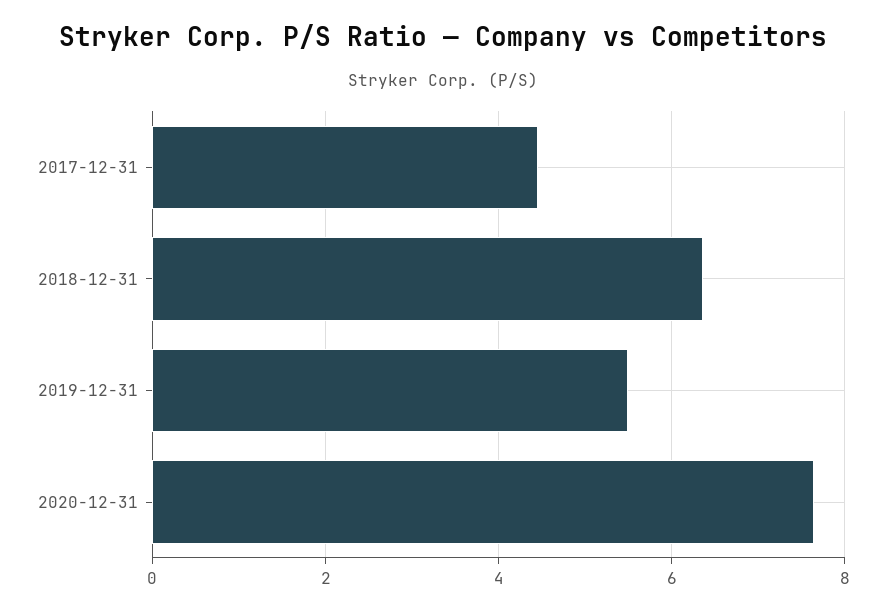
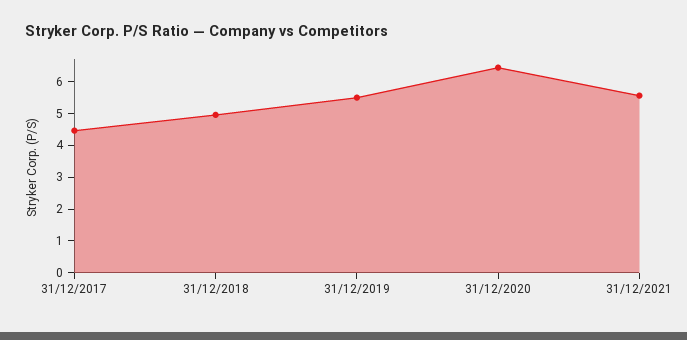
2018-12-31: 6.4 -> 5
2020-12-31: 7.6 -> 6.5
31/12/2021: none -> 5.5

